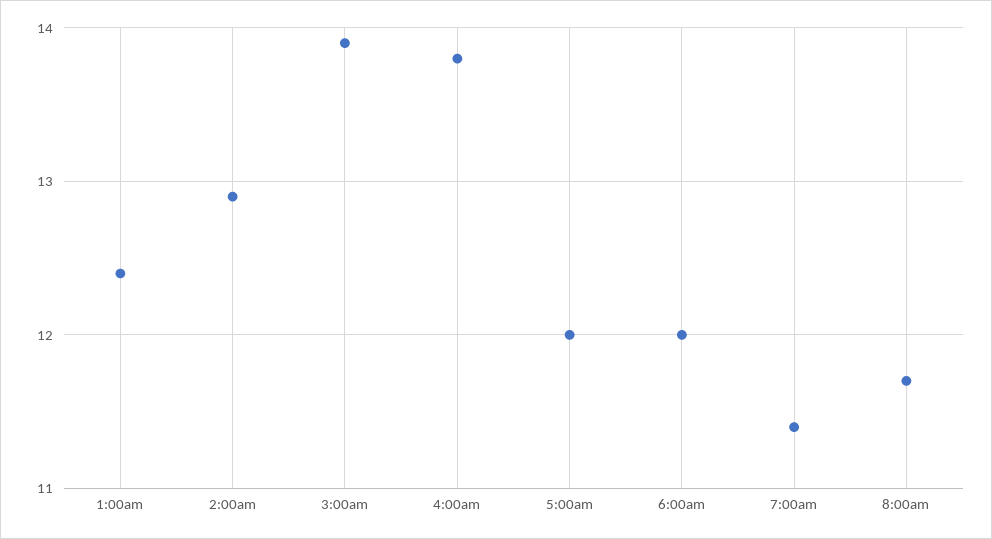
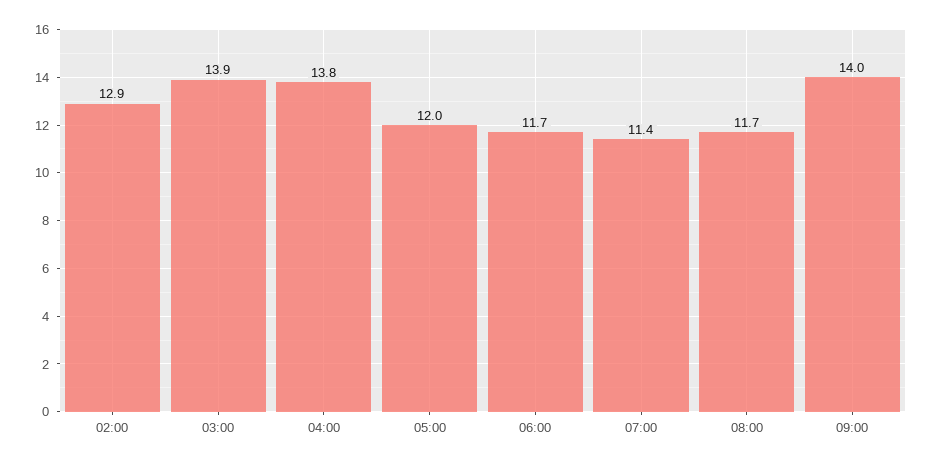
1:00am: 12.4 -> none
6:00am: 12 -> 11.7
09:00: none -> 14

